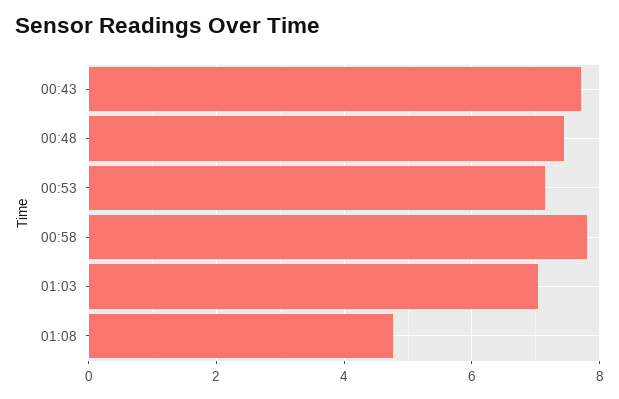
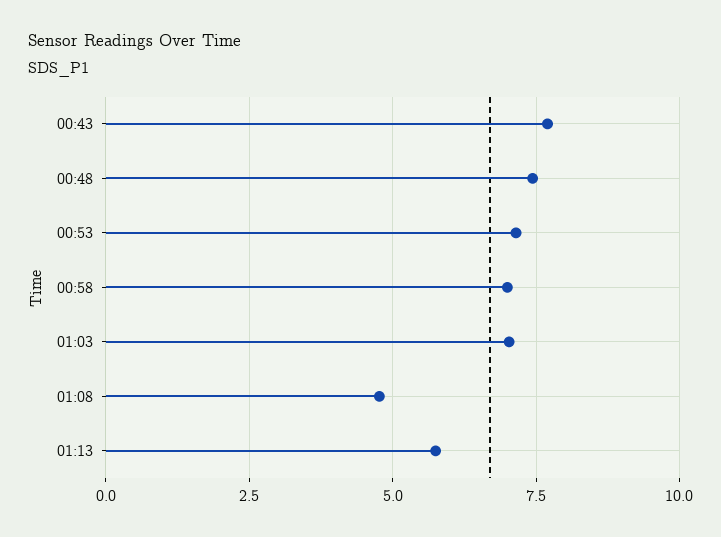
00:58: 7.8 -> 7
01:13: none -> 5.75

